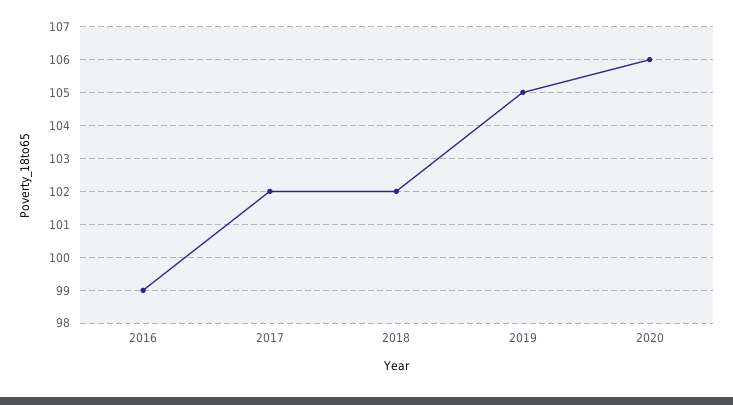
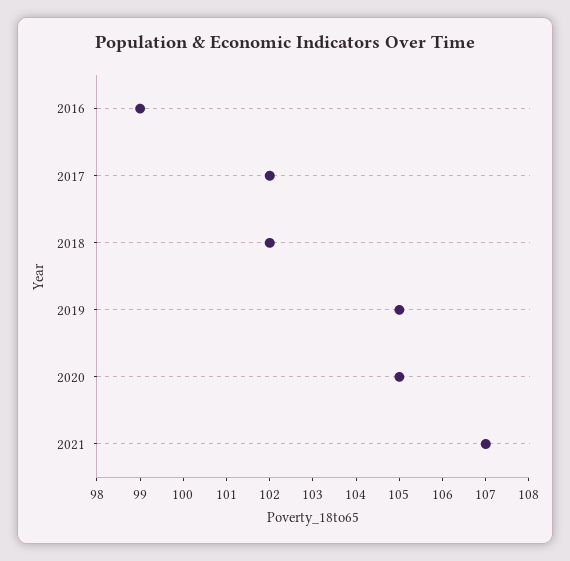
2020: 106 -> 105
2021: none -> 107

